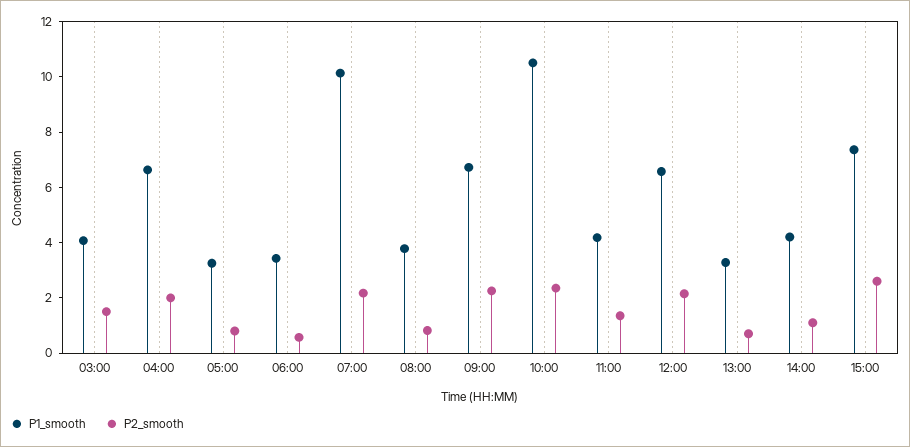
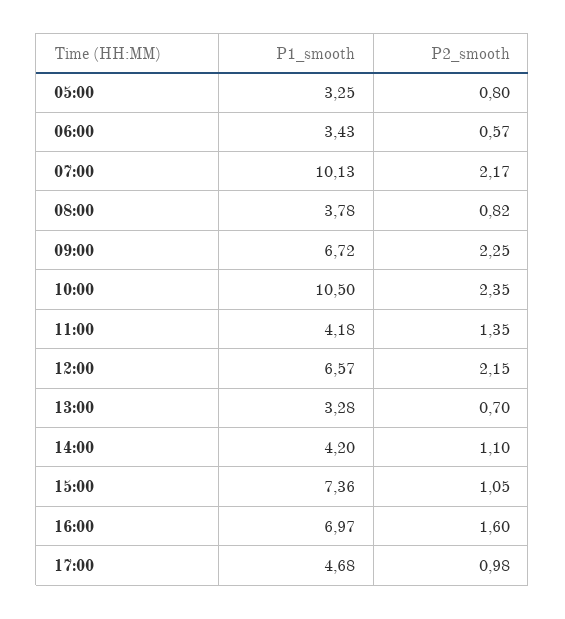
P1_smooth, 03:00: 4 -> none
P2_smooth, 03:00: 1.5 -> none
P1_smooth, 04:00: 6.5 -> none
P2_smooth, 04:00: 2 -> none
P2_smooth, 15:00: 2.5 -> 1.05
P1_smooth, 16:00: none -> 6.97
P2_smooth, 16:00: none -> 1.6
P1_smooth, 17:00: none -> 4.68
P2_smooth, 17:00: none -> 0.98

